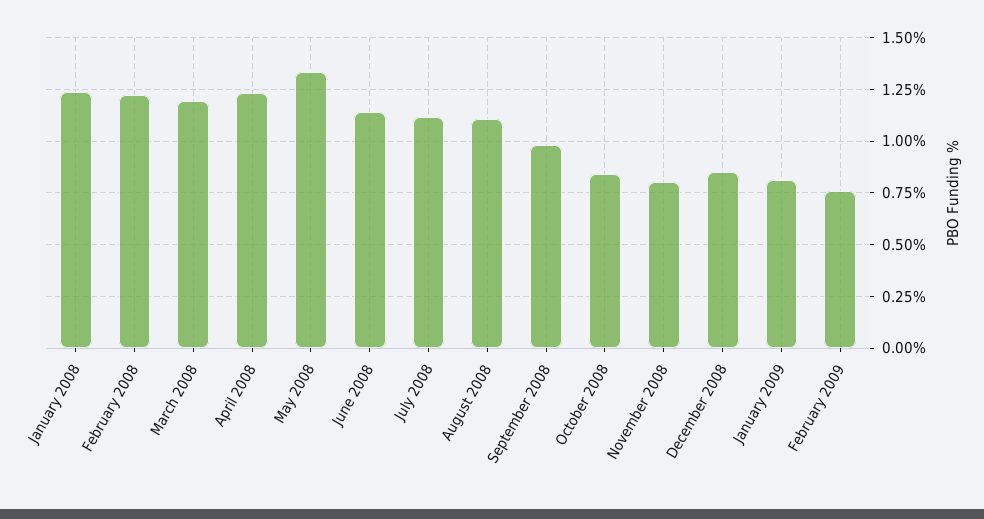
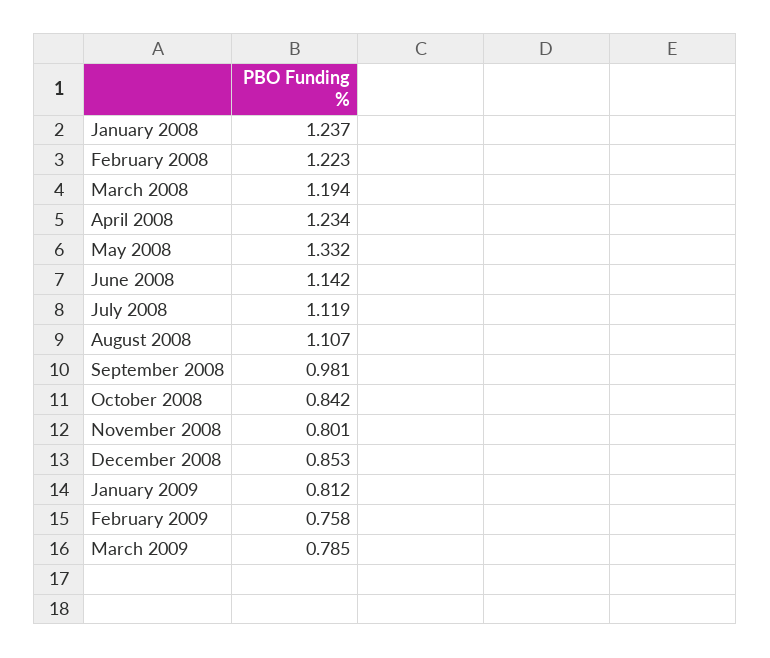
March 2009: none -> 0.785

